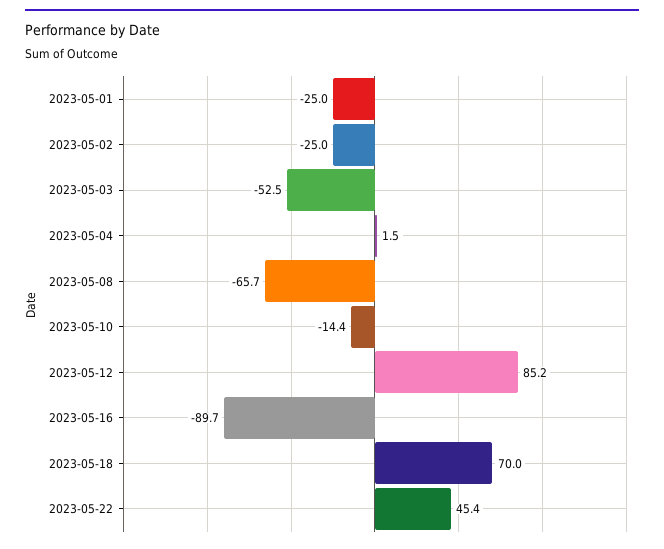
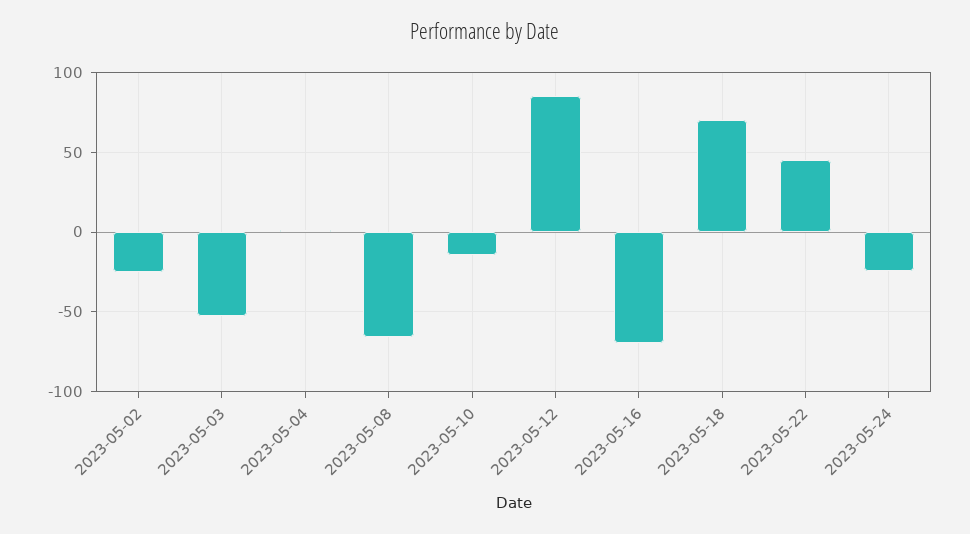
2023-05-01: -25 -> none
2023-05-16: -89.7 -> -70
2023-05-24: none -> -25

